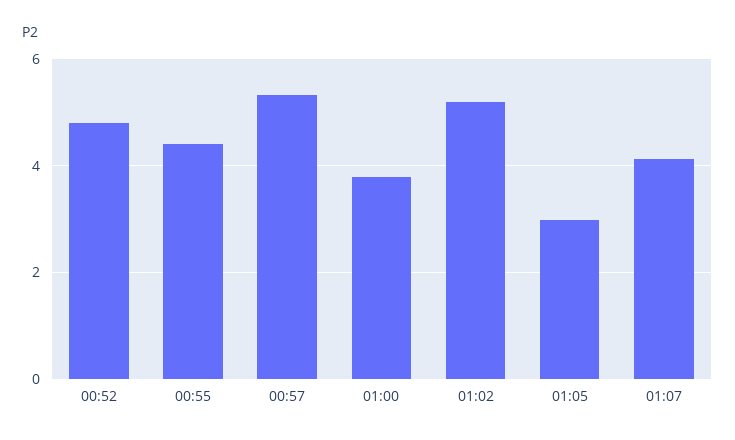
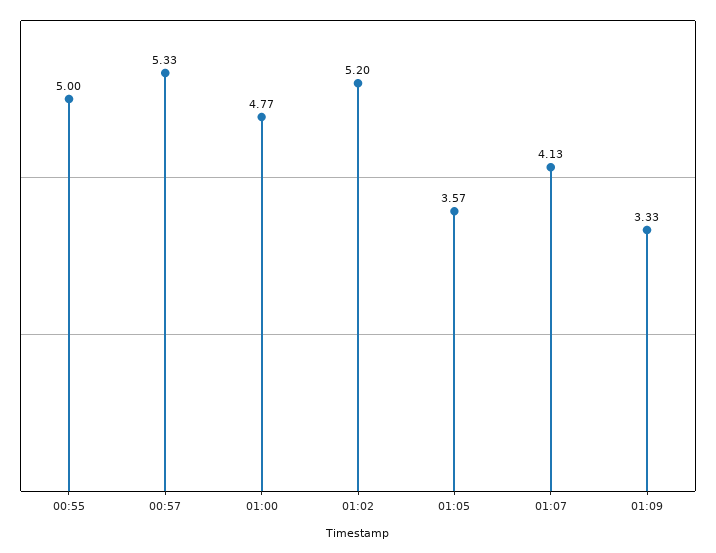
00:52: 4.8 -> none
00:55: 4.4 -> 5
01:00: 3.8 -> 4.77
01:05: 3 -> 3.57
01:09: none -> 3.33

